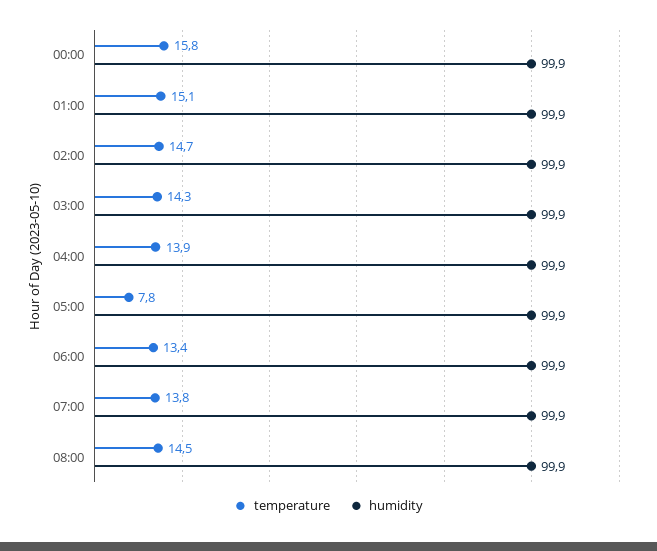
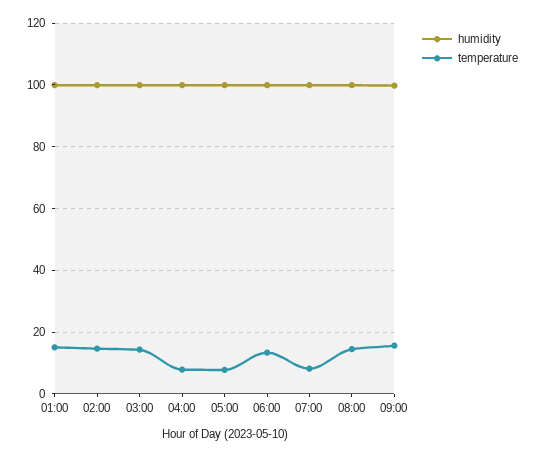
temperature, 00:00: 15.8 -> none
humidity, 00:00: 99.9 -> none
temperature, 04:00: 13.9 -> 8
temperature, 07:00: 13.8 -> 8
humidity, 09:00: none -> 100
temperature, 09:00: none -> 16

